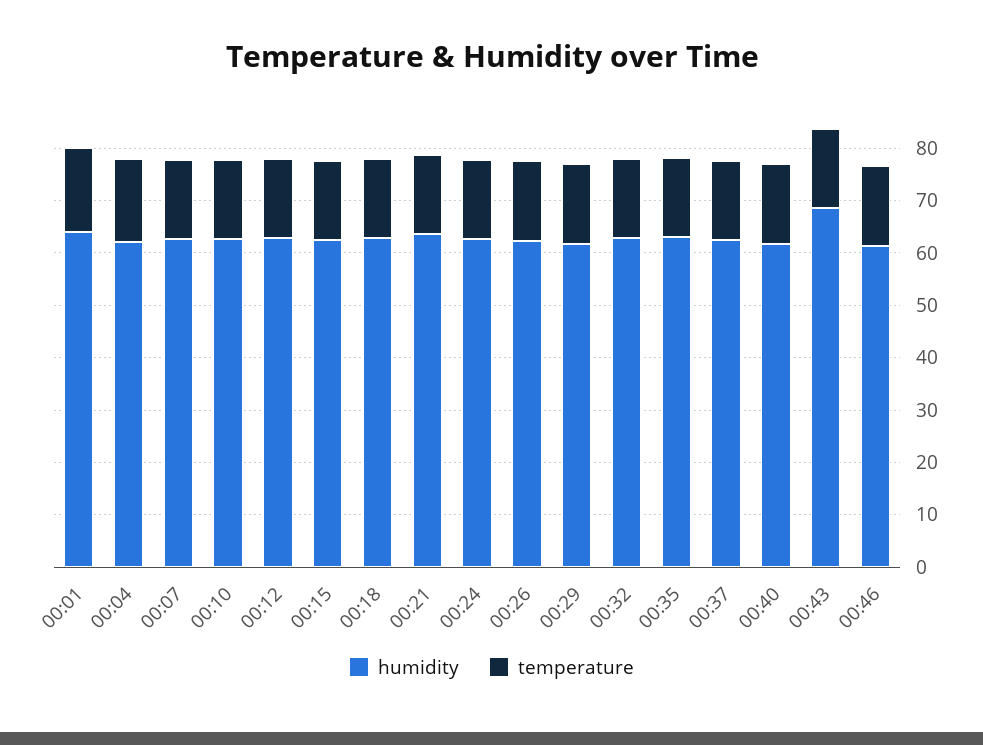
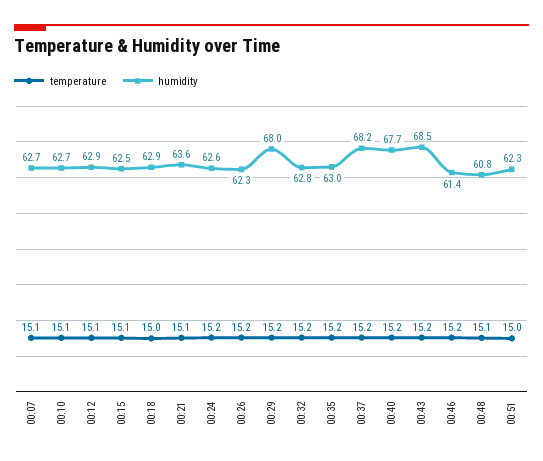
humidity, 00:01: 64 -> none
temperature, 00:01: 16 -> none
humidity, 00:04: 62 -> none
temperature, 00:04: 16 -> none
humidity, 00:29: 62 -> 68
humidity, 00:37: 62 -> 68.2
humidity, 00:40: 62 -> 67.7
temperature, 00:48: none -> 15.1
humidity, 00:48: none -> 60.8
temperature, 00:51: none -> 15
humidity, 00:51: none -> 62.3

